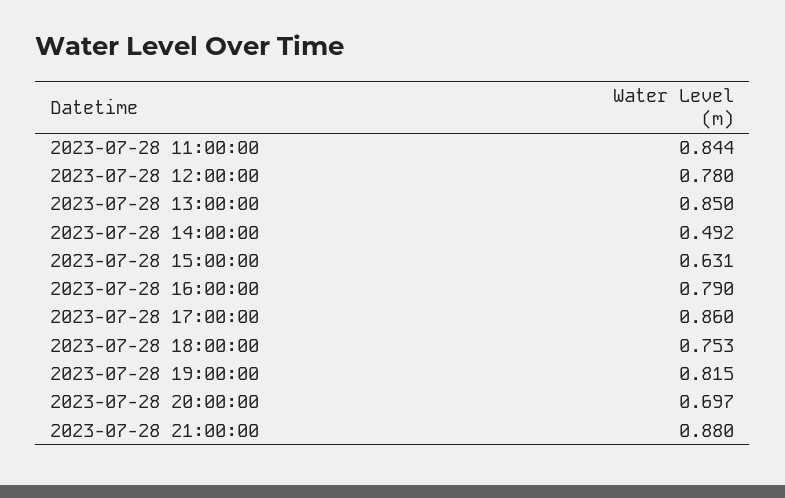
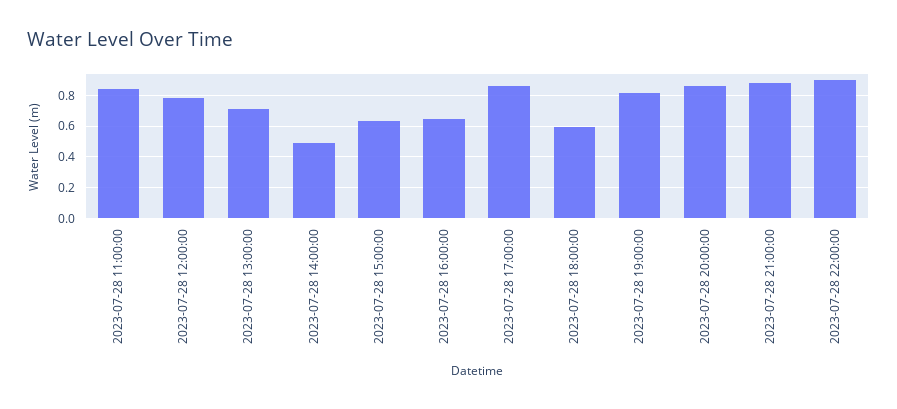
2023-07-28 13:00:00: 0.85 -> 0.7
2023-07-28 16:00:00: 0.79 -> 0.65
2023-07-28 18:00:00: 0.753 -> 0.6
2023-07-28 20:00:00: 0.697 -> 0.85
2023-07-28 22:00:00: none -> 0.9

